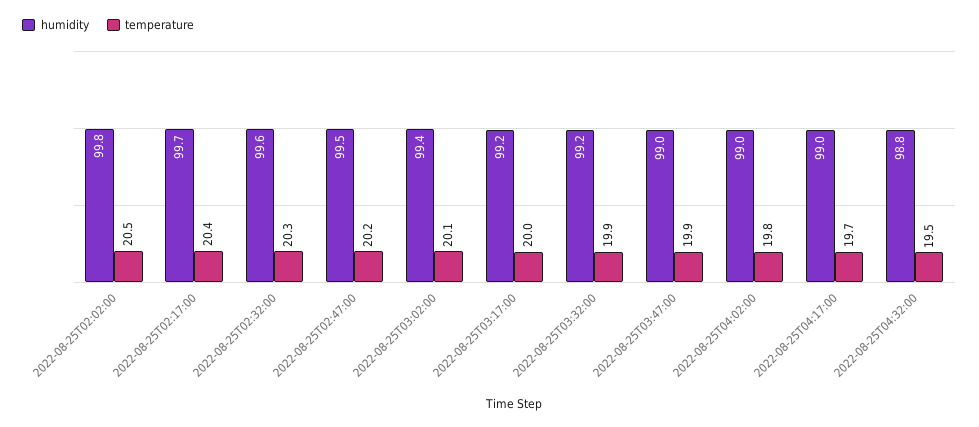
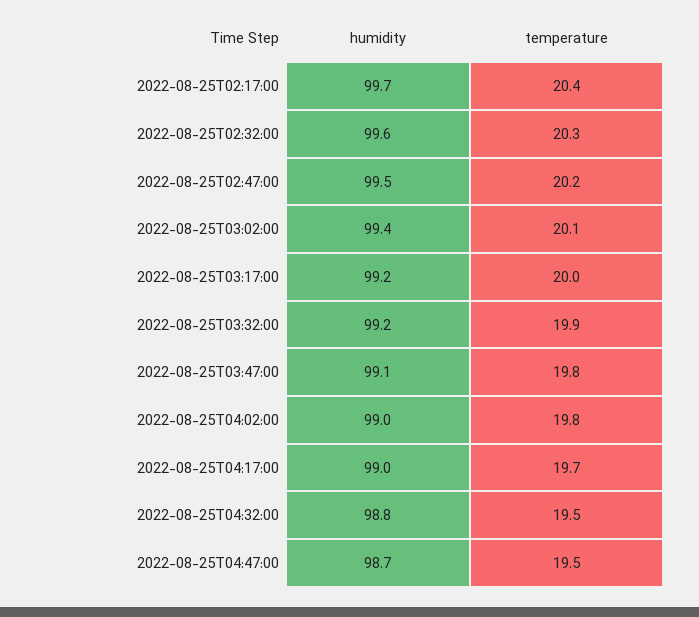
humidity, 2022-08-25T02:02:00: 99.8 -> none
temperature, 2022-08-25T02:02:00: 20.5 -> none
humidity, 2022-08-25T03:47:00: 99 -> 99.1
temperature, 2022-08-25T03:47:00: 19.9 -> 19.8
humidity, 2022-08-25T04:47:00: none -> 98.7
temperature, 2022-08-25T04:47:00: none -> 19.5

